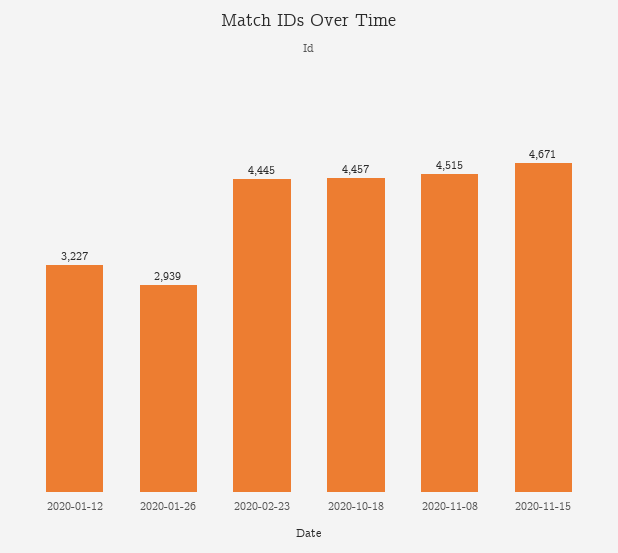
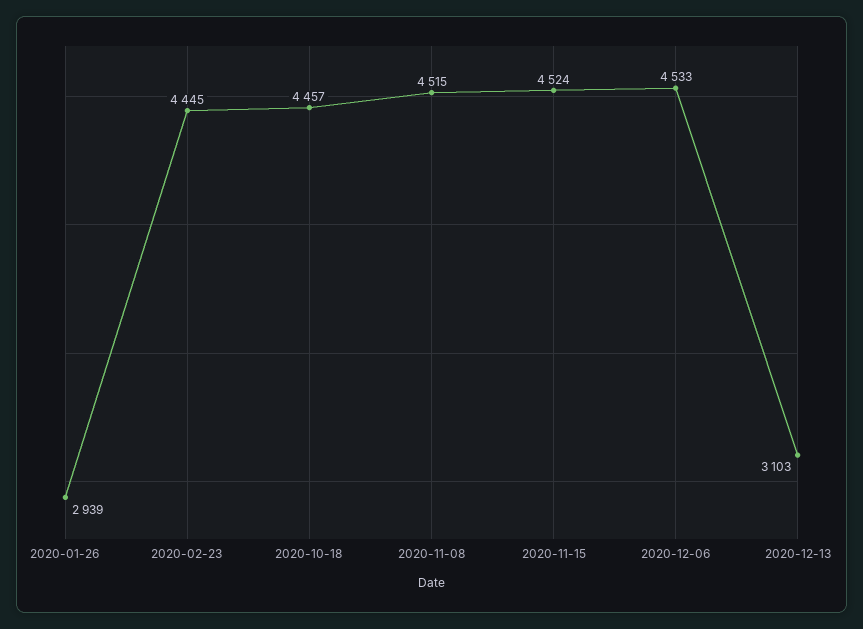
2020-01-12: 3227 -> none
2020-11-15: 4671 -> 4524
2020-12-06: none -> 4533
2020-12-13: none -> 3103

